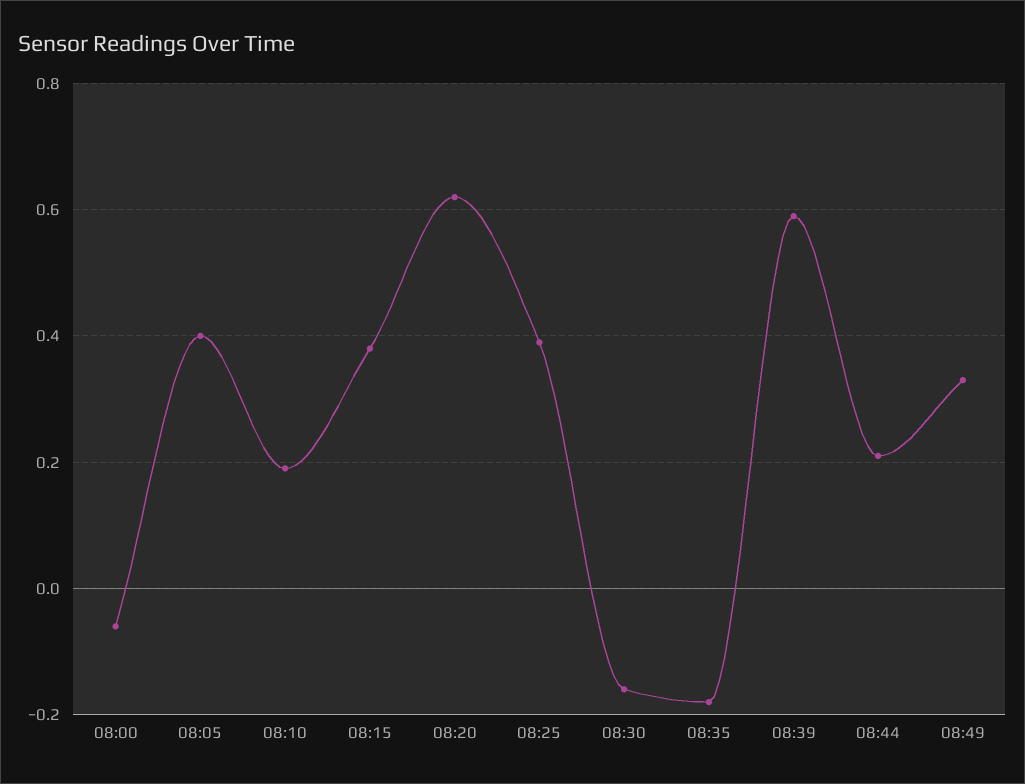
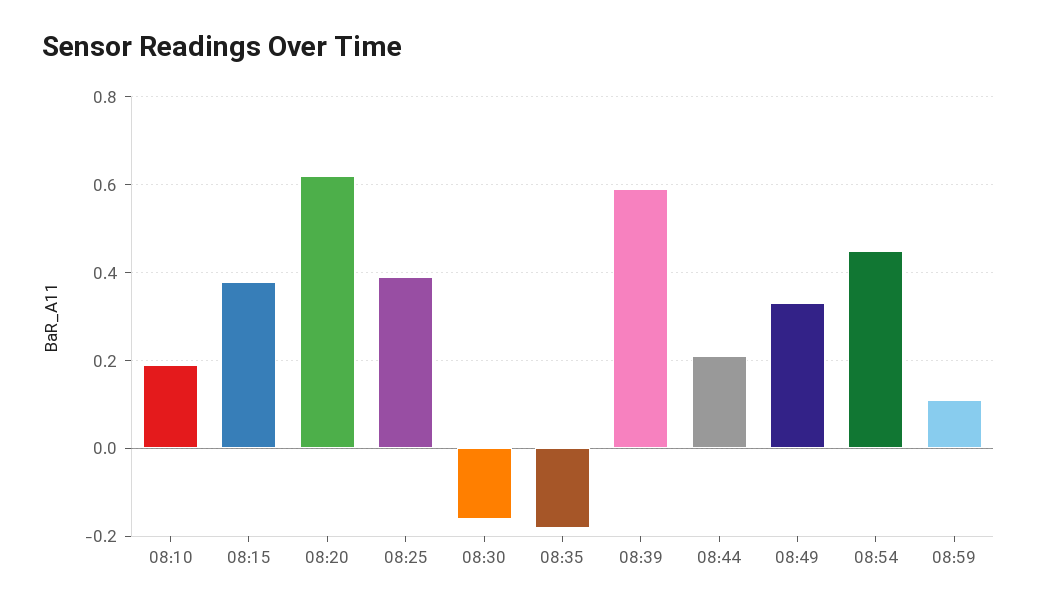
08:00: -0.05 -> none
08:05: 0.4 -> none
08:54: none -> 0.45
08:59: none -> 0.1

